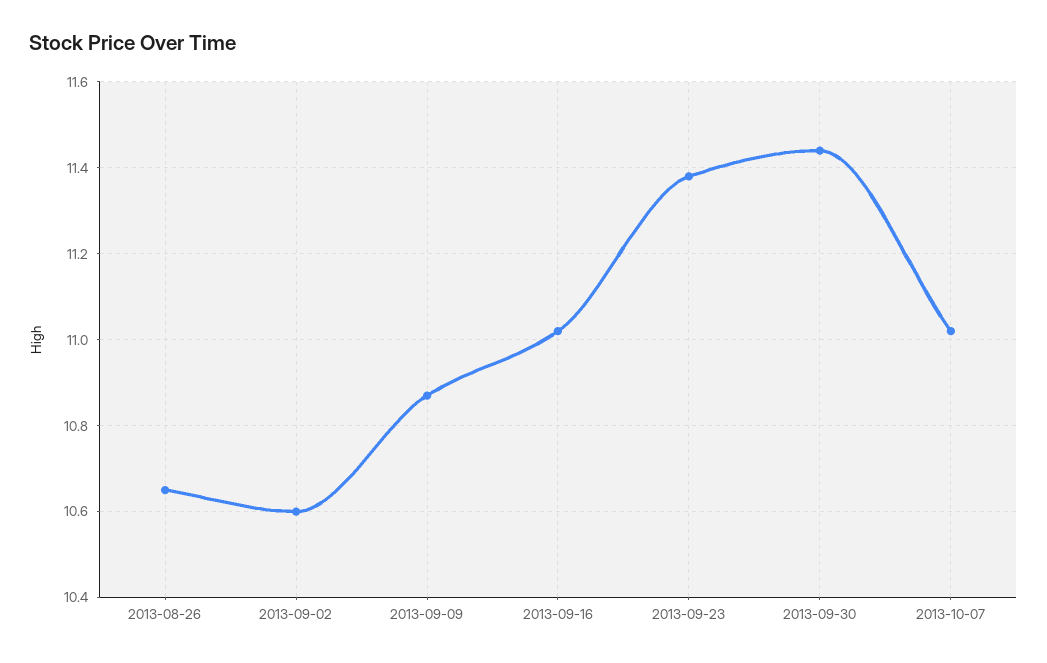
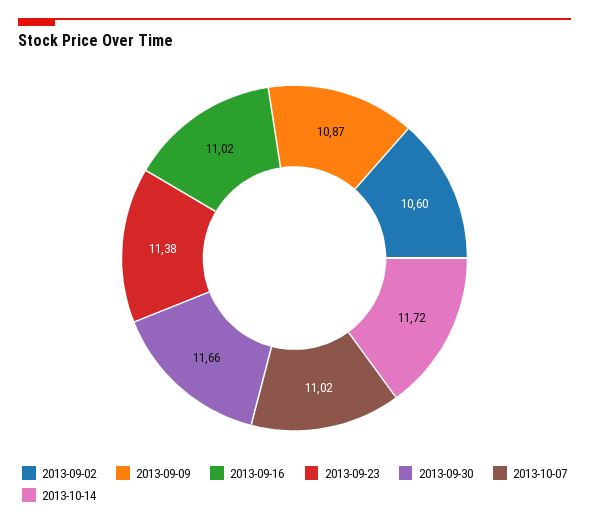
2013-08-26: 10.65 -> none
2013-09-30: 11.45 -> 11.66
2013-10-14: none -> 11.72

